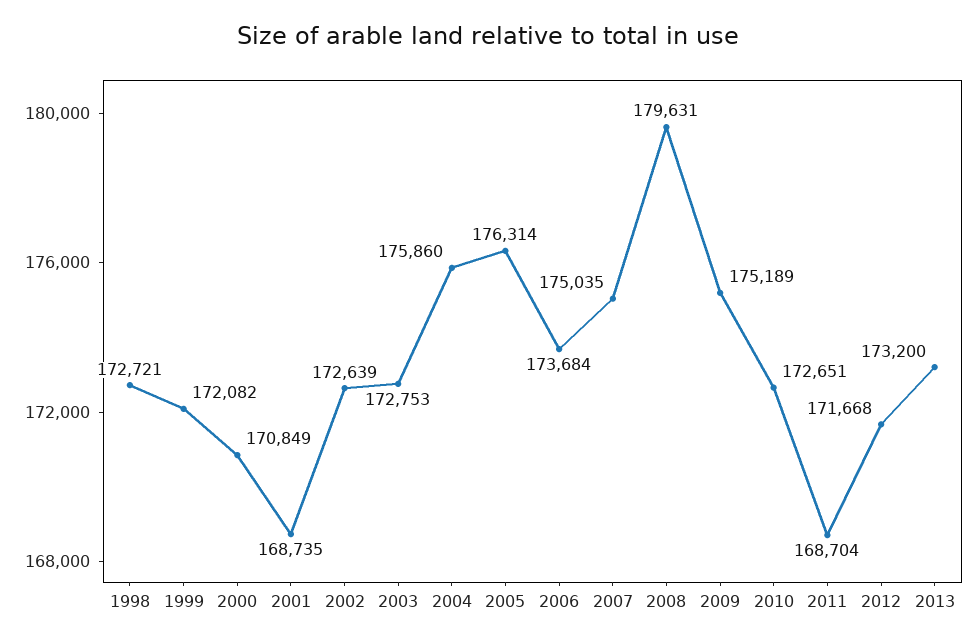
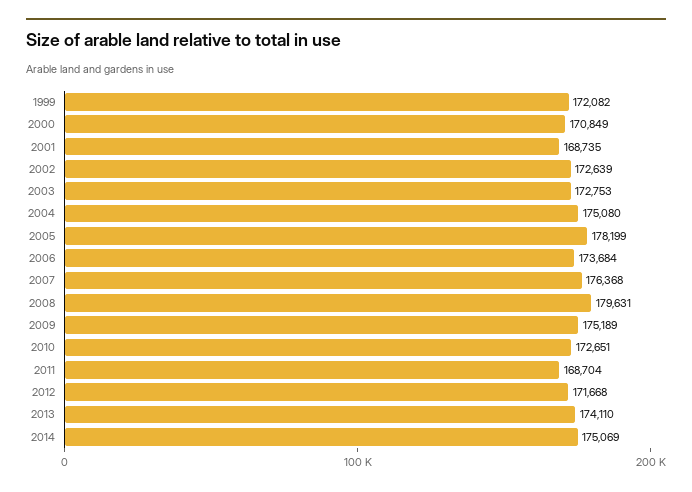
1998: 172721 -> none
2004: 175860 -> 175080
2005: 176314 -> 178199
2007: 175035 -> 176368
2013: 173200 -> 174110
2014: none -> 175069

